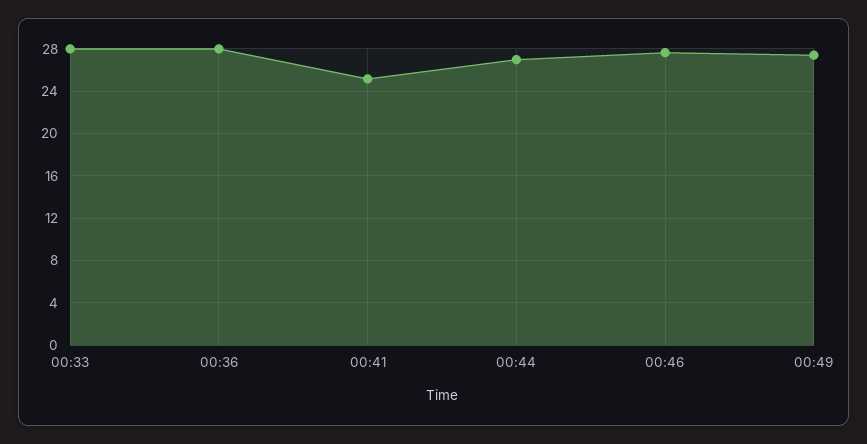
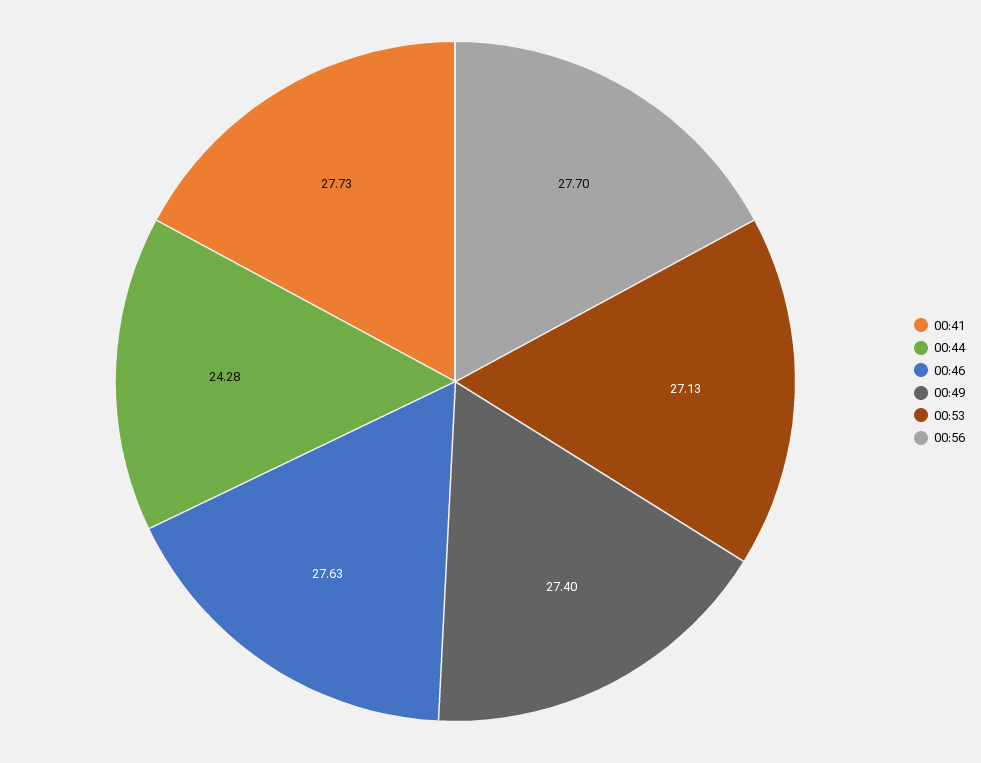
00:33: 28 -> none
00:36: 28 -> none
00:41: 25 -> 27.73
00:44: 27 -> 24.28
00:53: none -> 27.13
00:56: none -> 27.7

